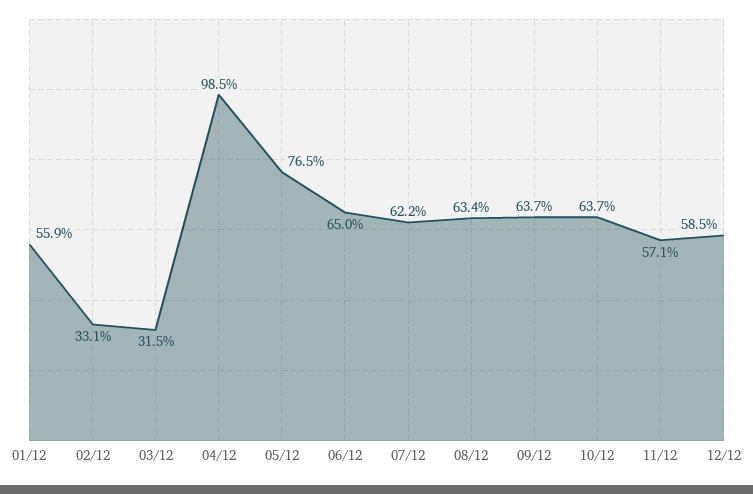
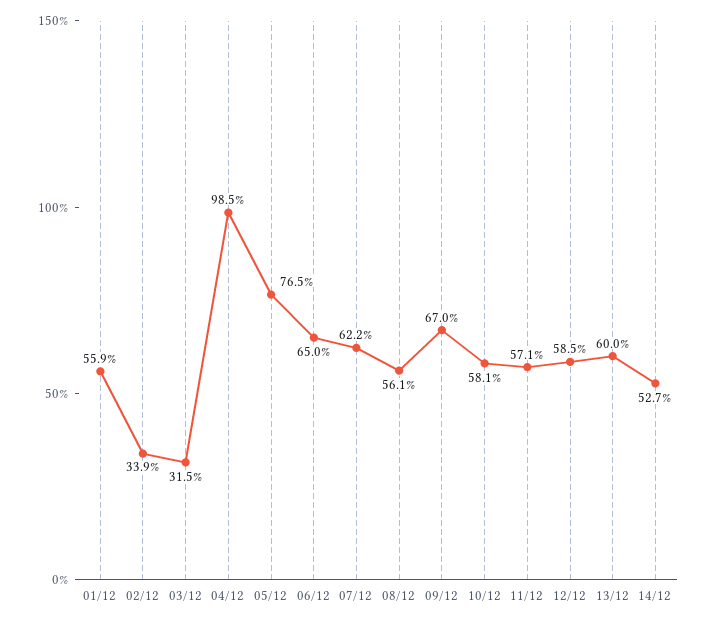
02/12: 33.1 -> 33.9
08/12: 63.4 -> 56.1
09/12: 63.7 -> 67
10/12: 63.7 -> 58.1
13/12: none -> 60
14/12: none -> 52.7

